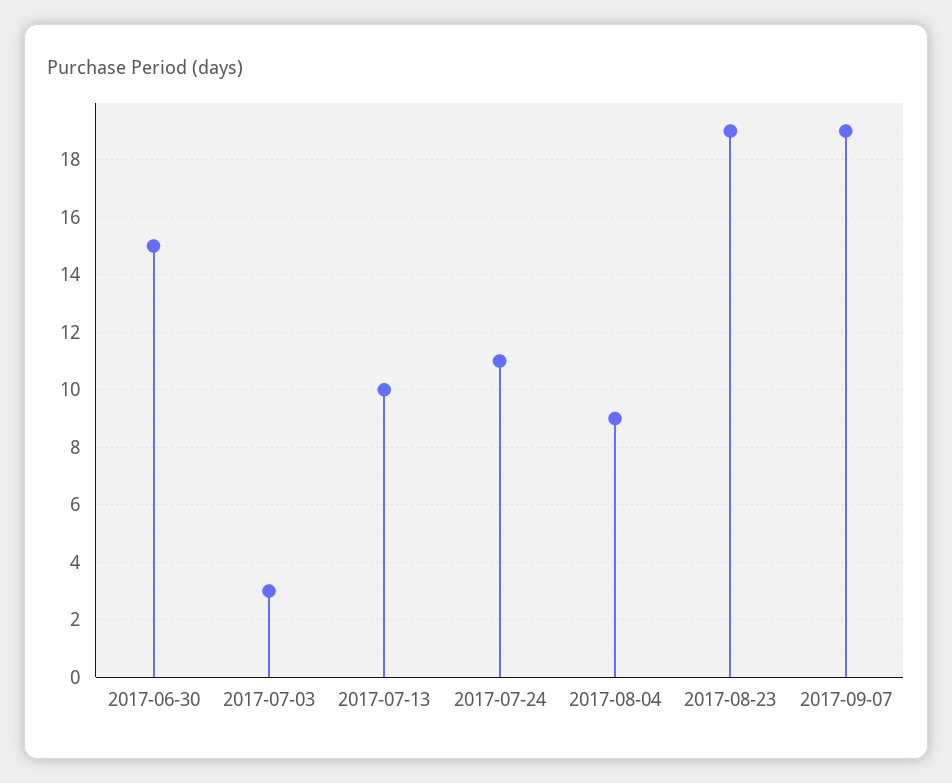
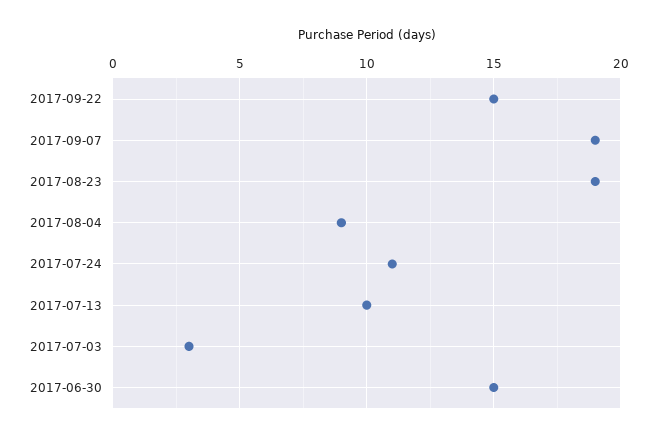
2017-09-22: none -> 15

